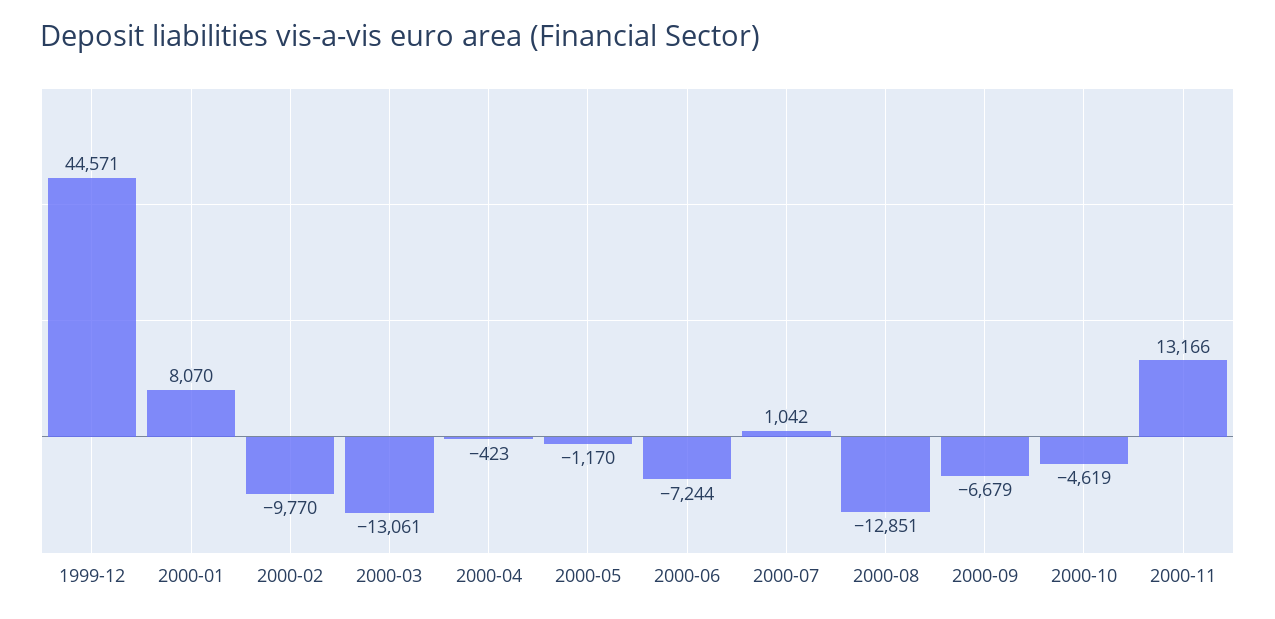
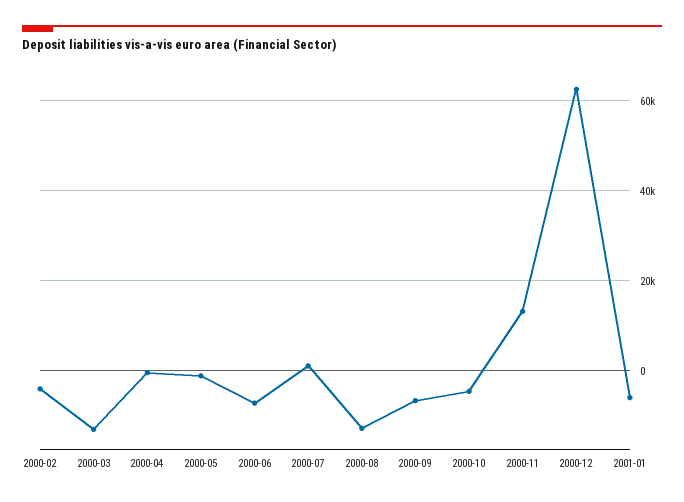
1999-12: 44571 -> none
2000-01: 8070 -> none
2000-02: -9770 -> -4000
2000-12: none -> 62000
2001-01: none -> -6000

